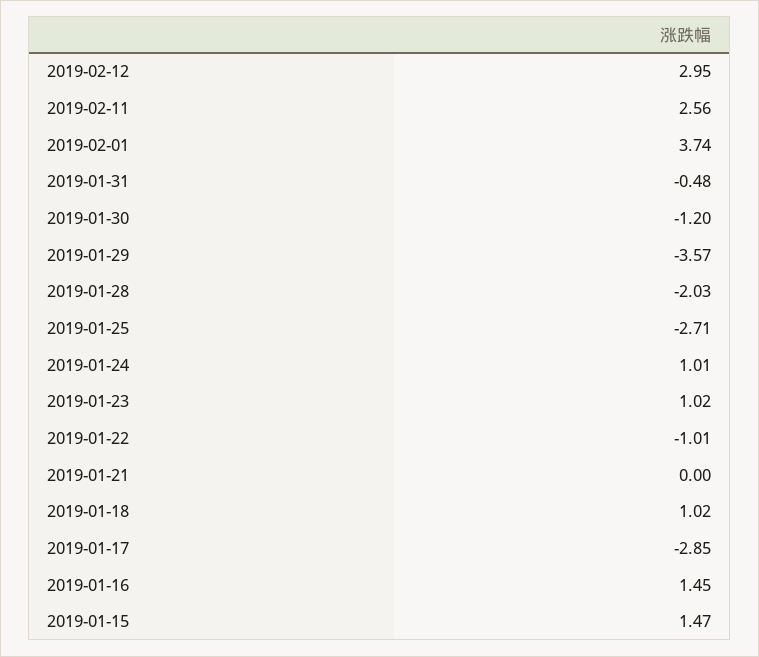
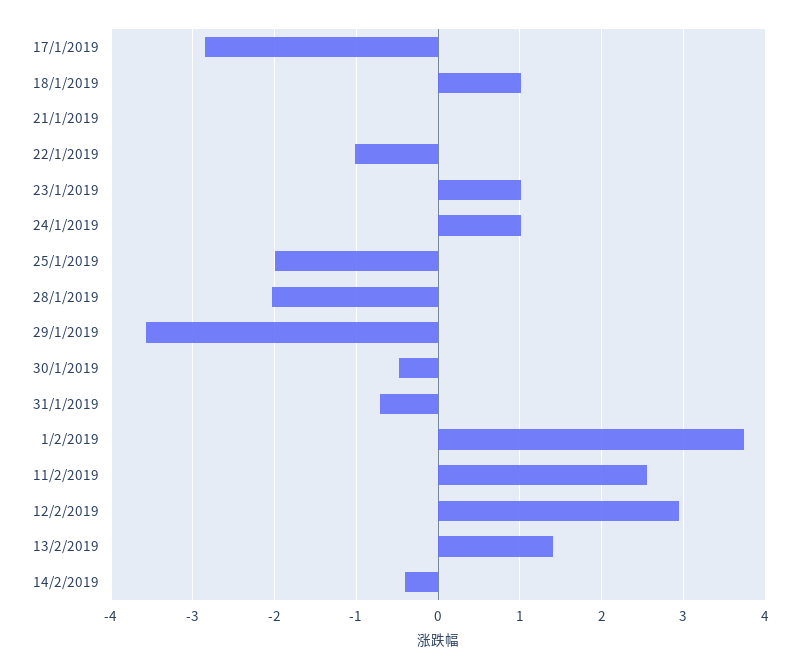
2019-01-31: -0.48 -> -0.7
2019-01-30: -1.2 -> -0.5
2019-01-25: -2.71 -> -2
2019-01-16: 1.45 -> none
2019-01-15: 1.47 -> none
13/2/2019: none -> 1.4
14/2/2019: none -> -0.4

